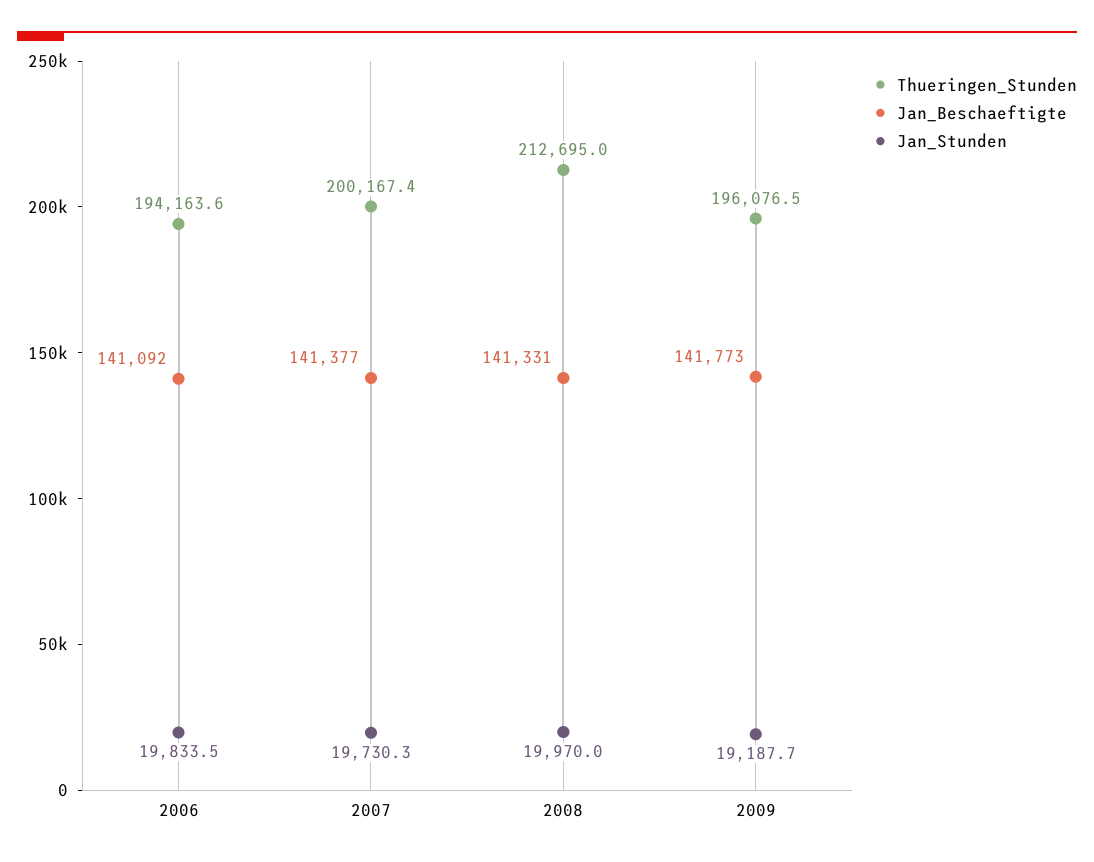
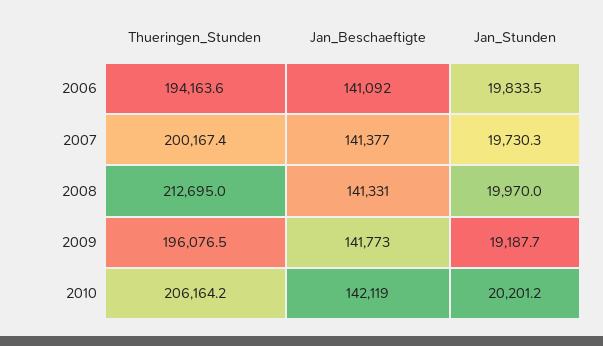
Thueringen_Stunden, 2010: none -> 206164.2
Jan_Beschaeftigte, 2010: none -> 142119
Jan_Stunden, 2010: none -> 20201.2

